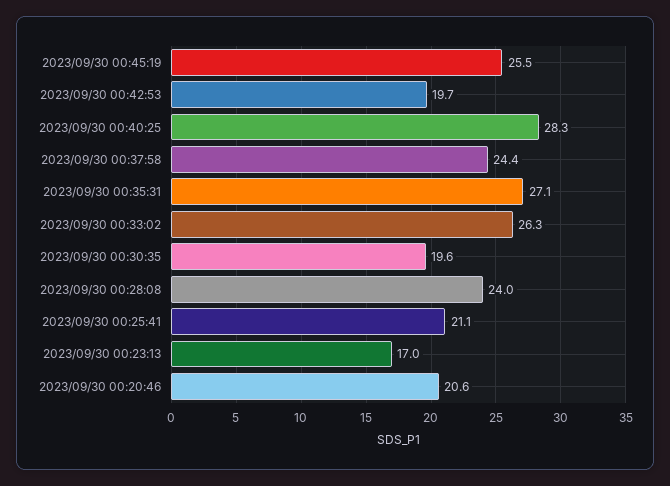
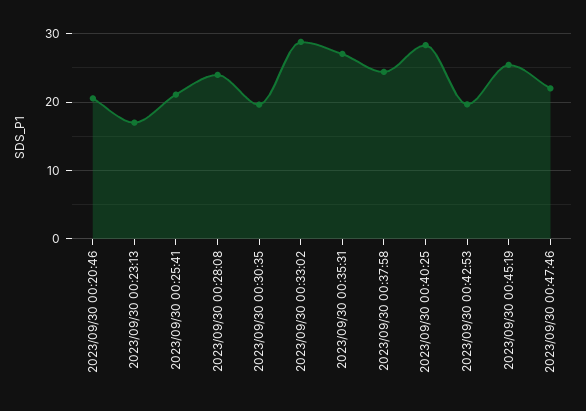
2023/09/30 00:33:02: 26.3 -> 29
2023/09/30 00:47:46: none -> 22

